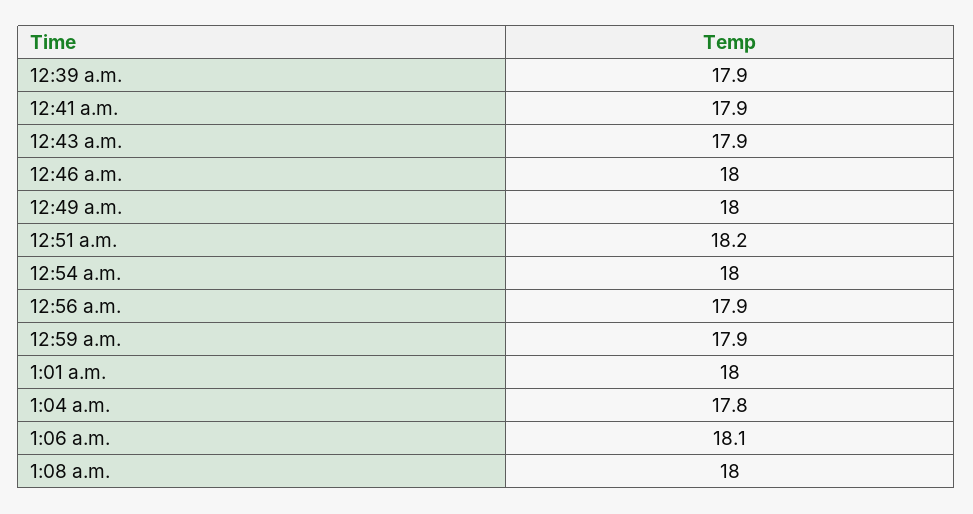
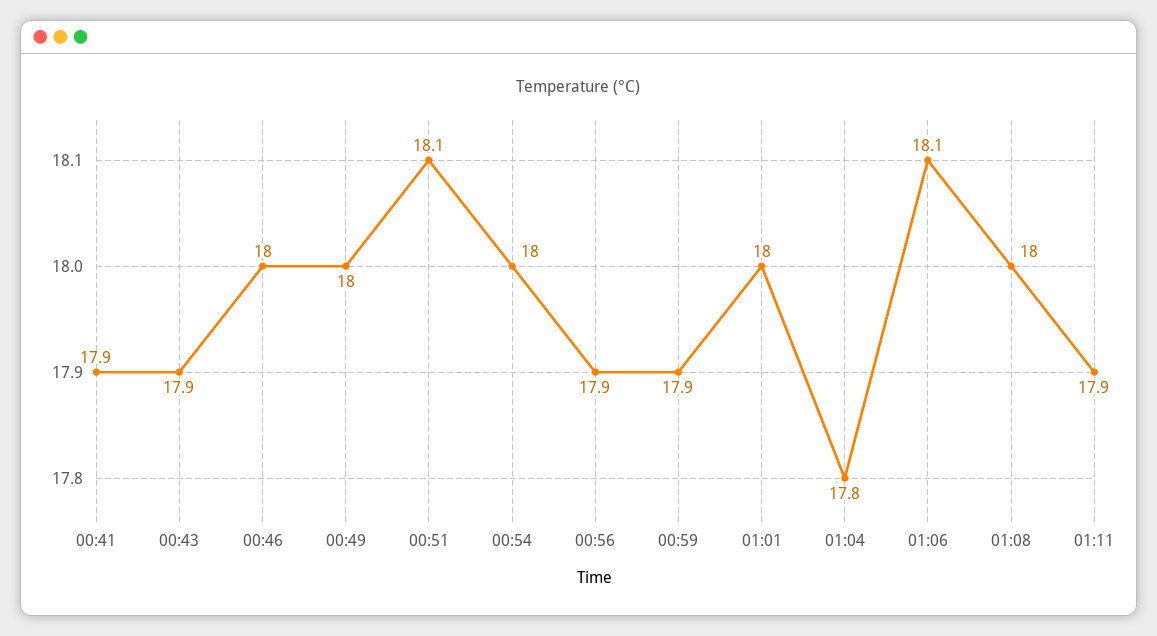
12:39 a.m.: 17.9 -> none
12:51 a.m.: 18.2 -> 18.1
01:11: none -> 17.9

